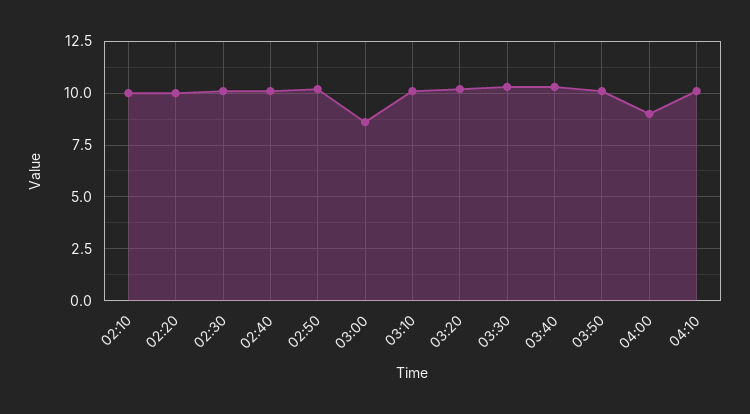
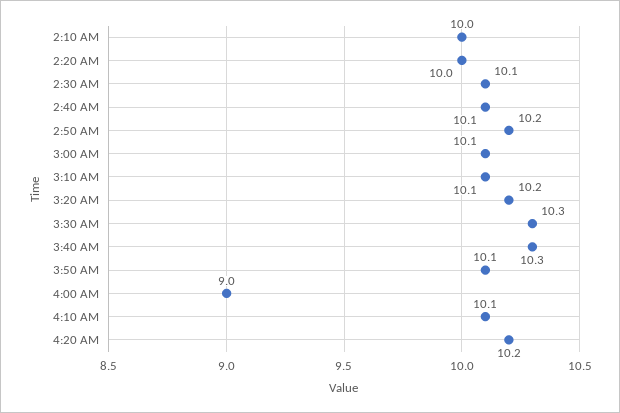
03:00: 8.5 -> 10.1
4:20 AM: none -> 10.2

